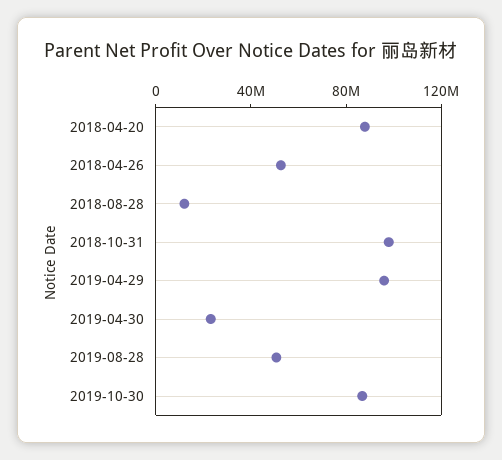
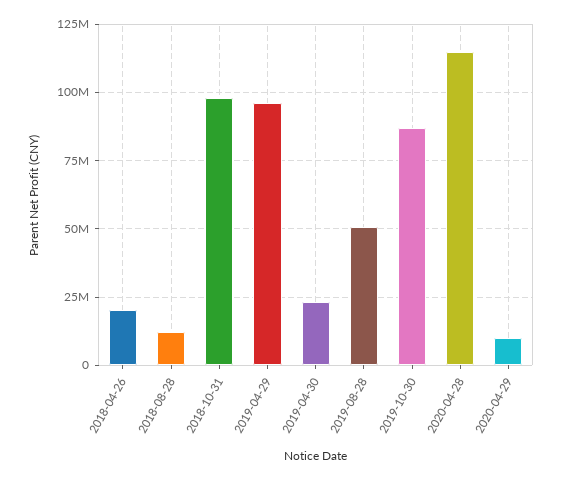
2018-04-20: 90000000 -> none
2018-04-26: 50000000 -> 20000000
2020-04-28: none -> 115000000
2020-04-29: none -> 10000000

